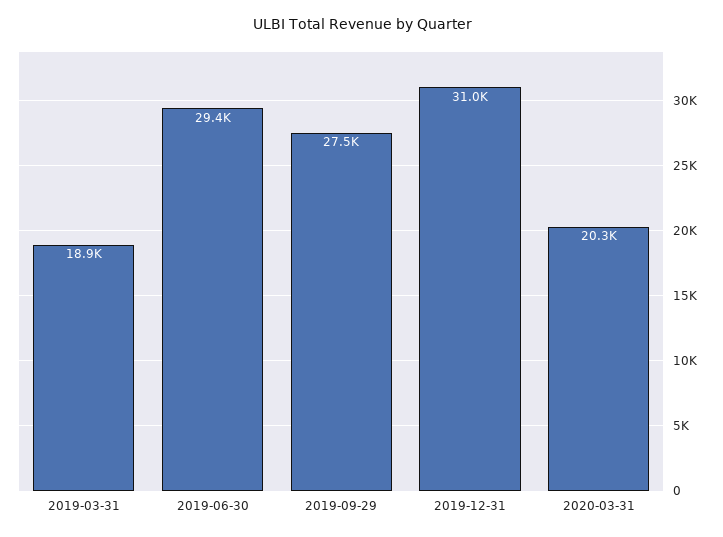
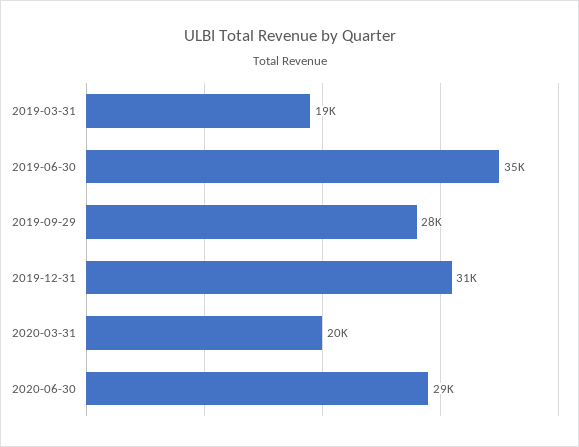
2019-06-30: 29400 -> 35000
2020-06-30: none -> 29000

